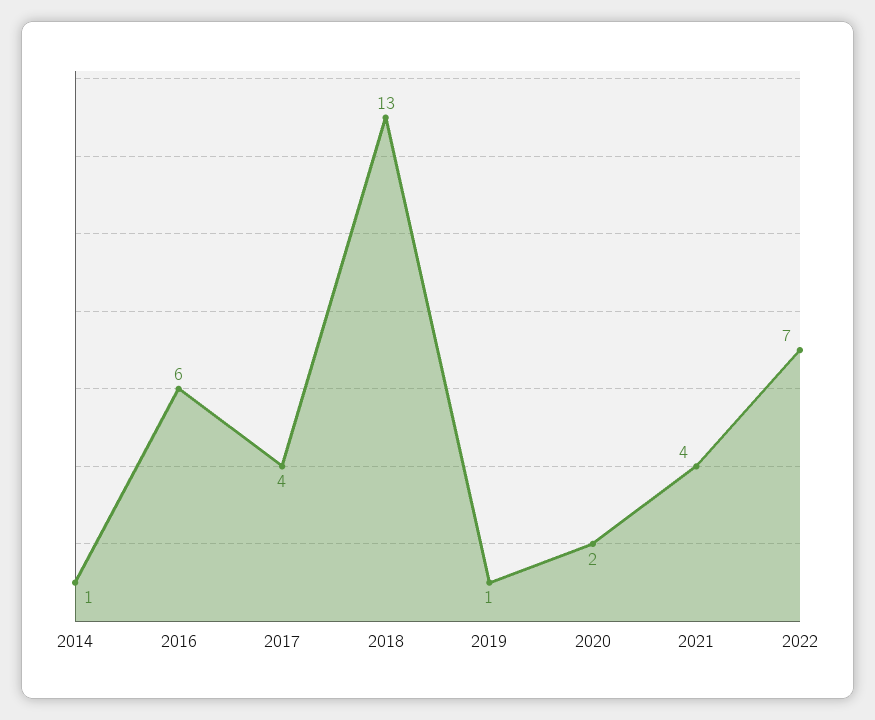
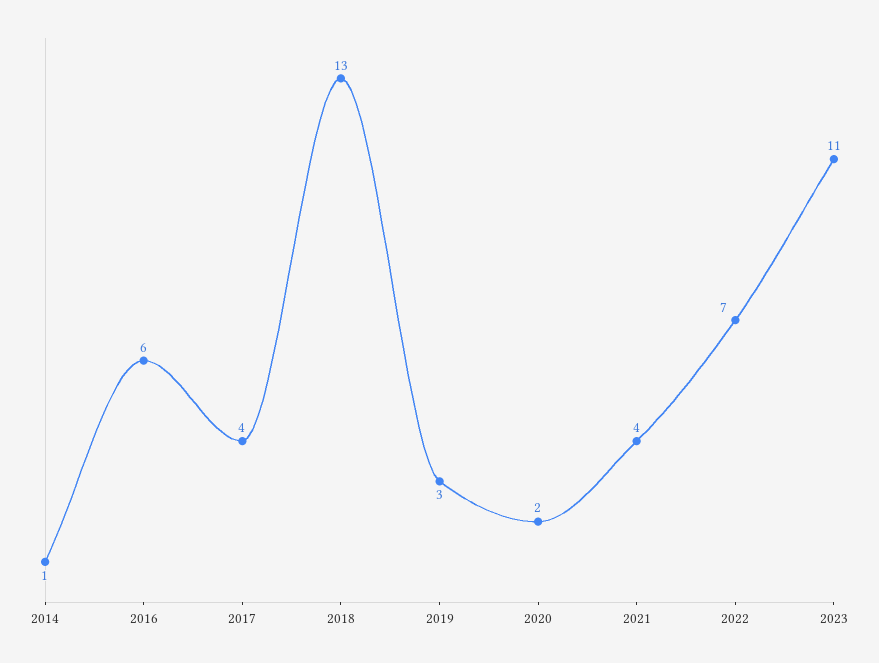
2019: 1 -> 3
2023: none -> 11

